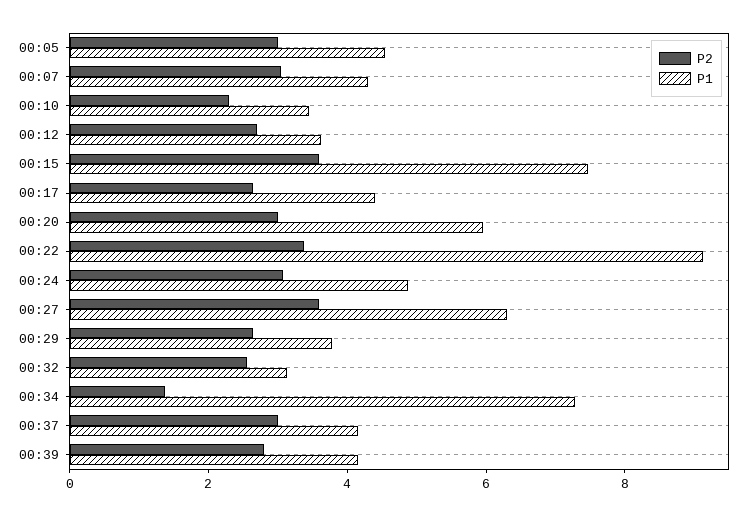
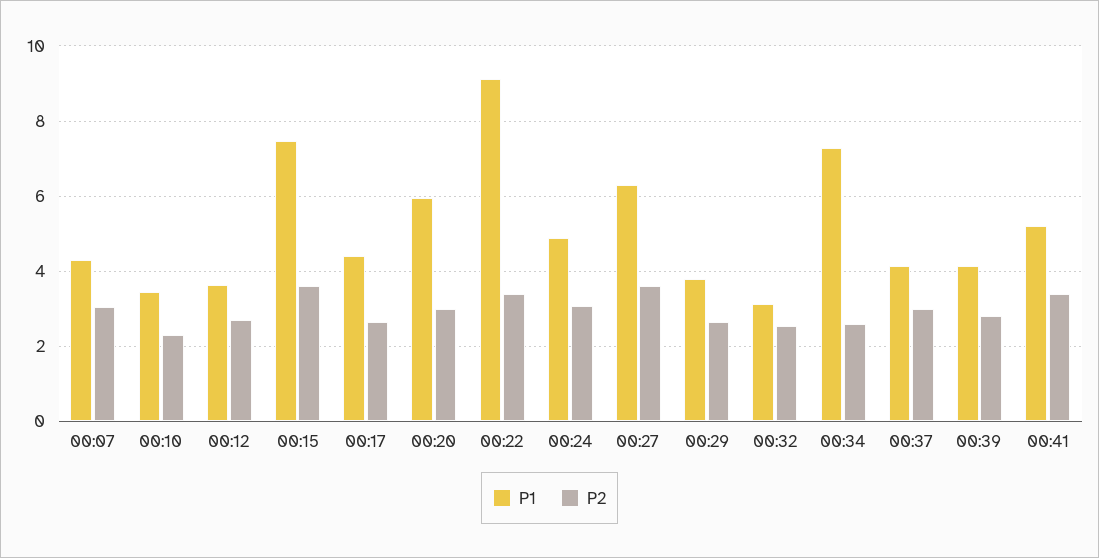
P2, 00:05: 3 -> none
P1, 00:05: 4.5 -> none
P2, 00:34: 1.5 -> 2.6
P1, 00:41: none -> 5.2
P2, 00:41: none -> 3.4

